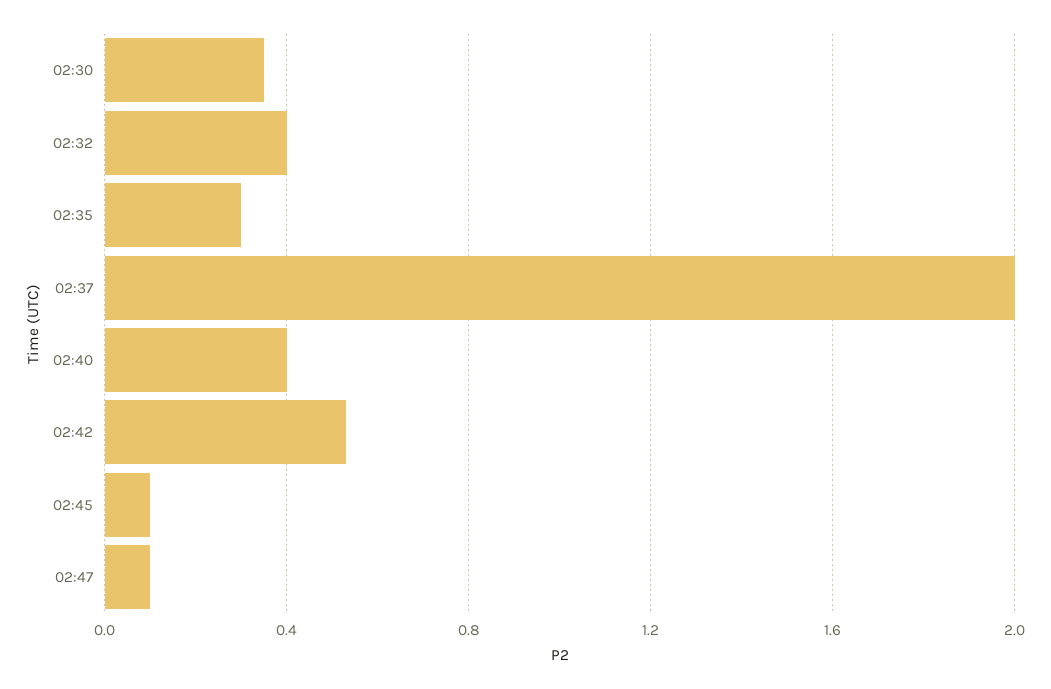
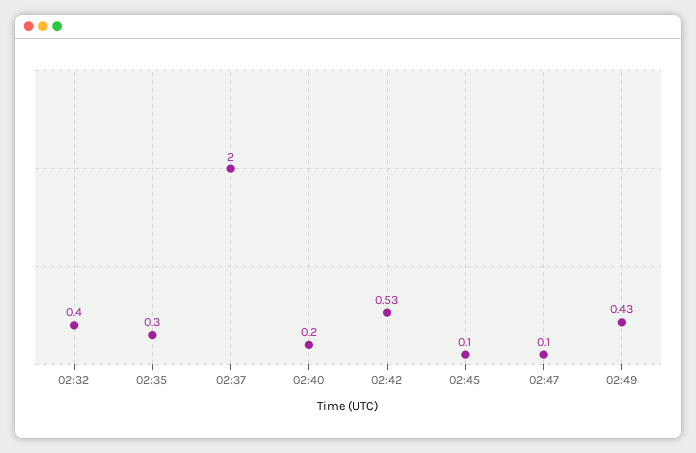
02:30: 0.35 -> none
02:40: 0.4 -> 0.2
02:49: none -> 0.43

